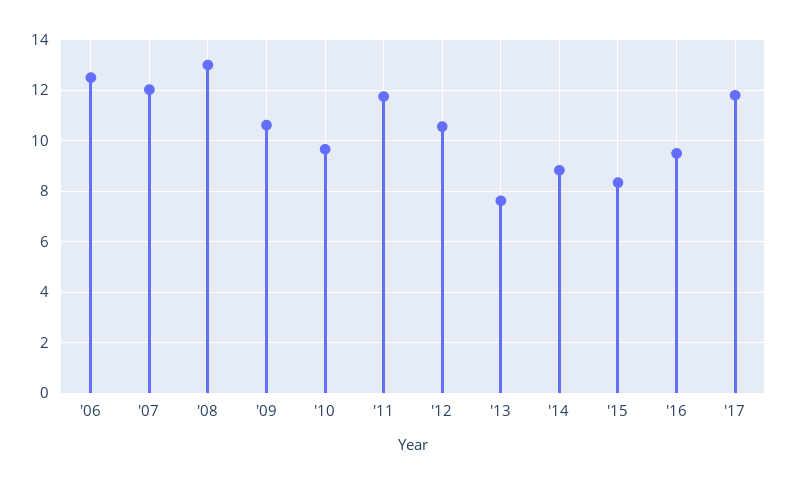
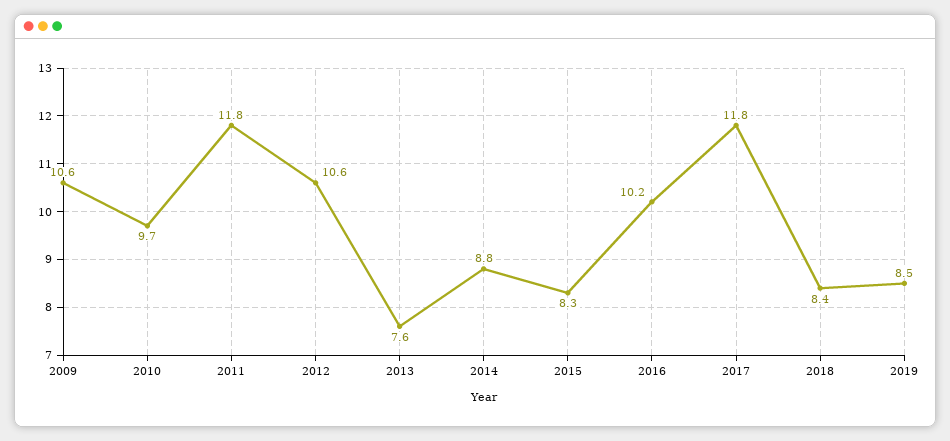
'06: 12.5 -> none
'07: 12 -> none
'08: 13 -> none
'16: 9.5 -> 10.2
2018: none -> 8.4
2019: none -> 8.5

